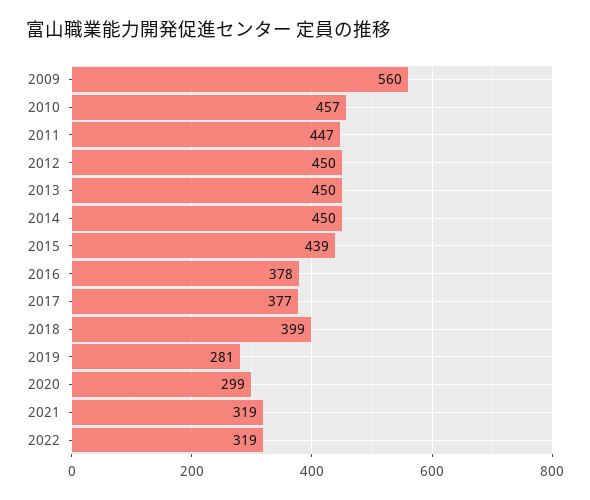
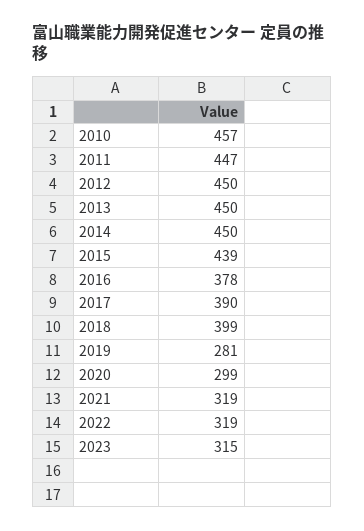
2009: 560 -> none
2017: 377 -> 390
2023: none -> 315

